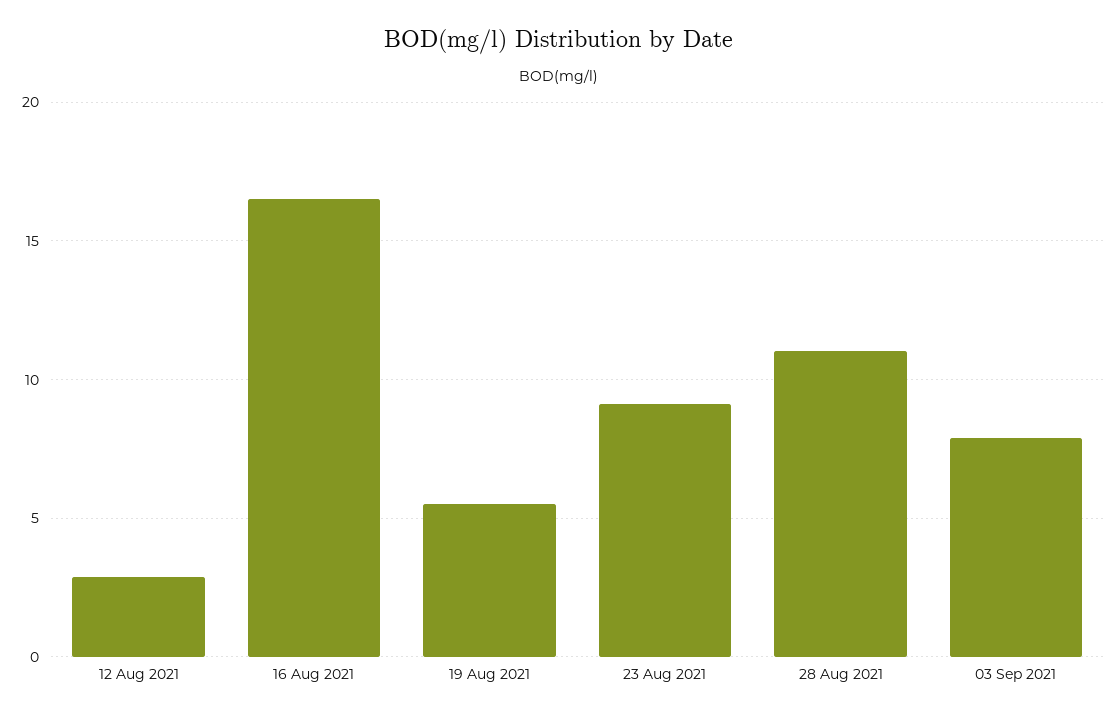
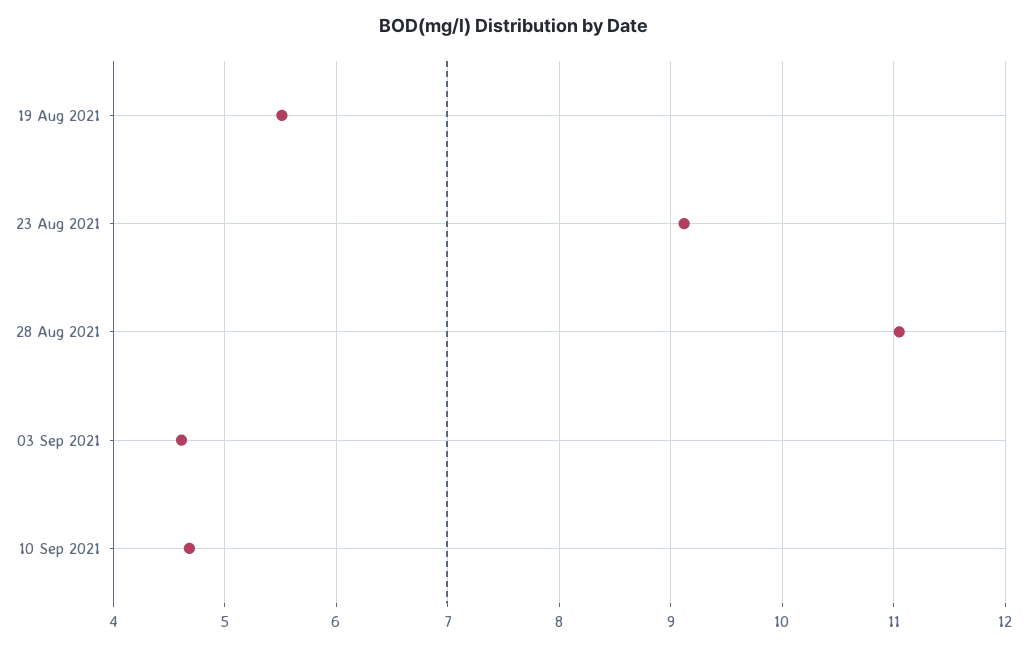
12 Aug 2021: 3 -> none
16 Aug 2021: 16.5 -> none
03 Sep 2021: 8 -> 4.6
10 Sep 2021: none -> 4.7

